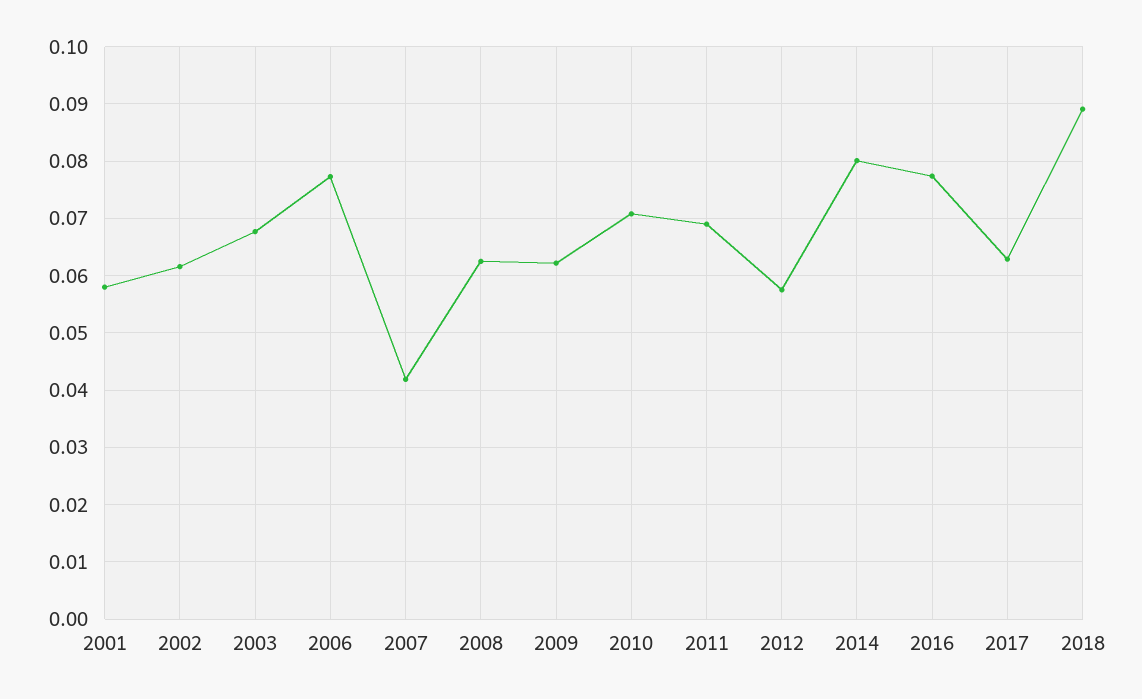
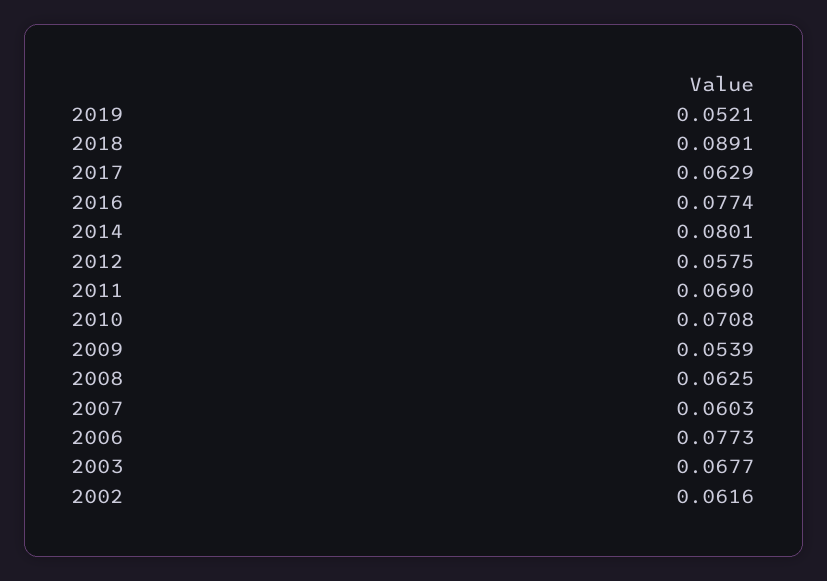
2001: 0.058 -> none
2007: 0.042 -> 0.0603
2009: 0.062 -> 0.0539
2019: none -> 0.0521

